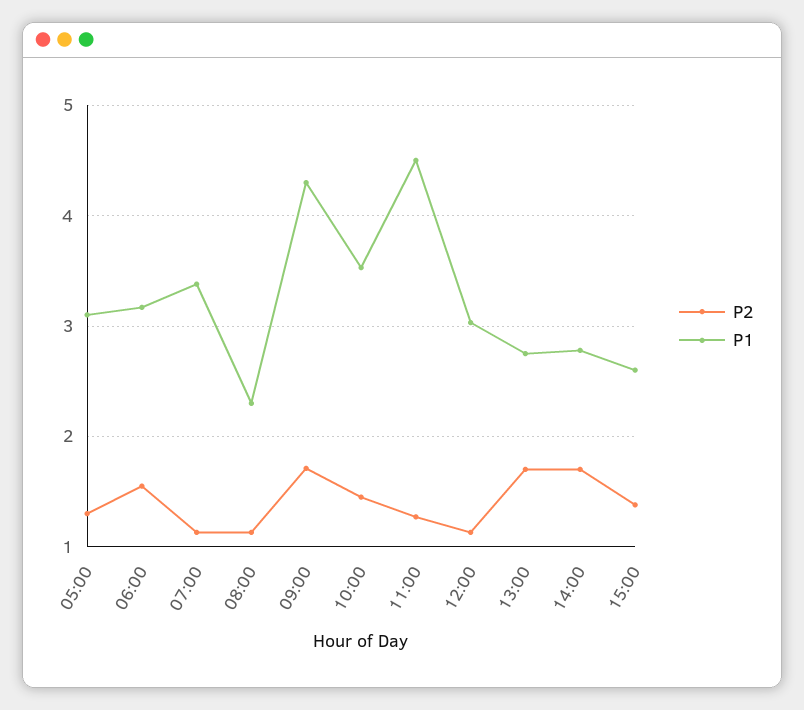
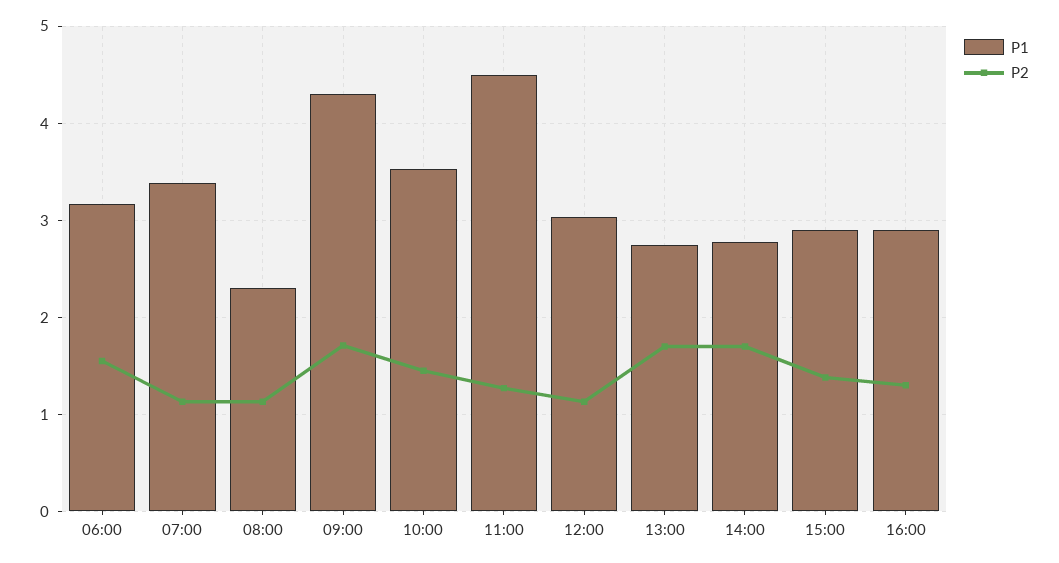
P2, 05:00: 1.3 -> none
P1, 05:00: 3.1 -> none
P1, 15:00: 2.6 -> 2.9
P1, 16:00: none -> 2.9
P2, 16:00: none -> 1.3

